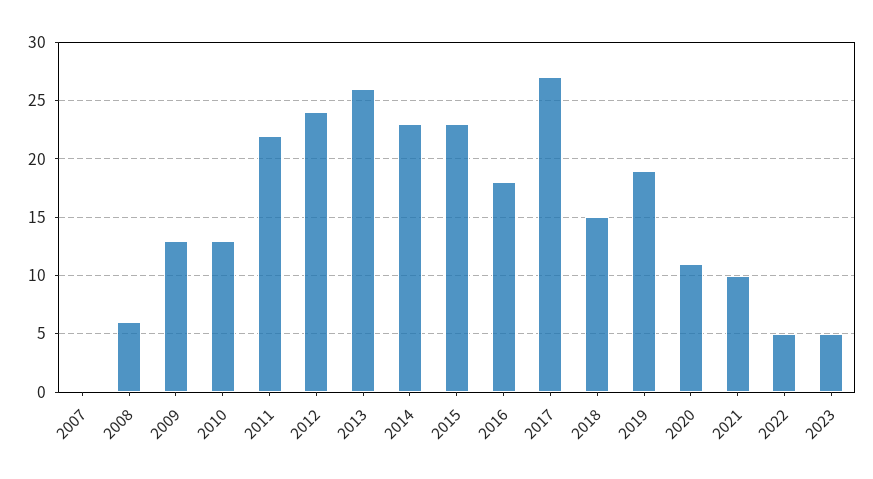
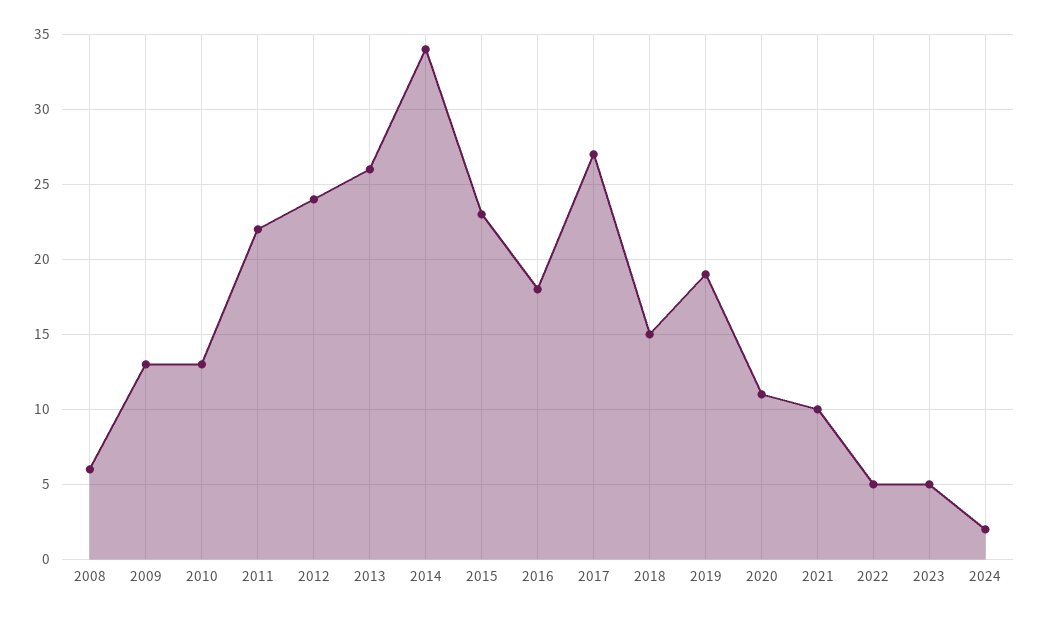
2007: 0 -> none
2014: 23 -> 34
2024: none -> 2

